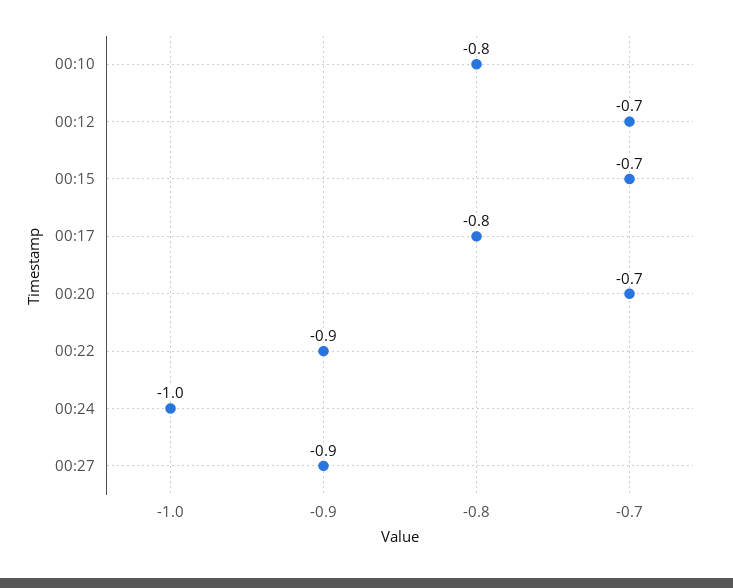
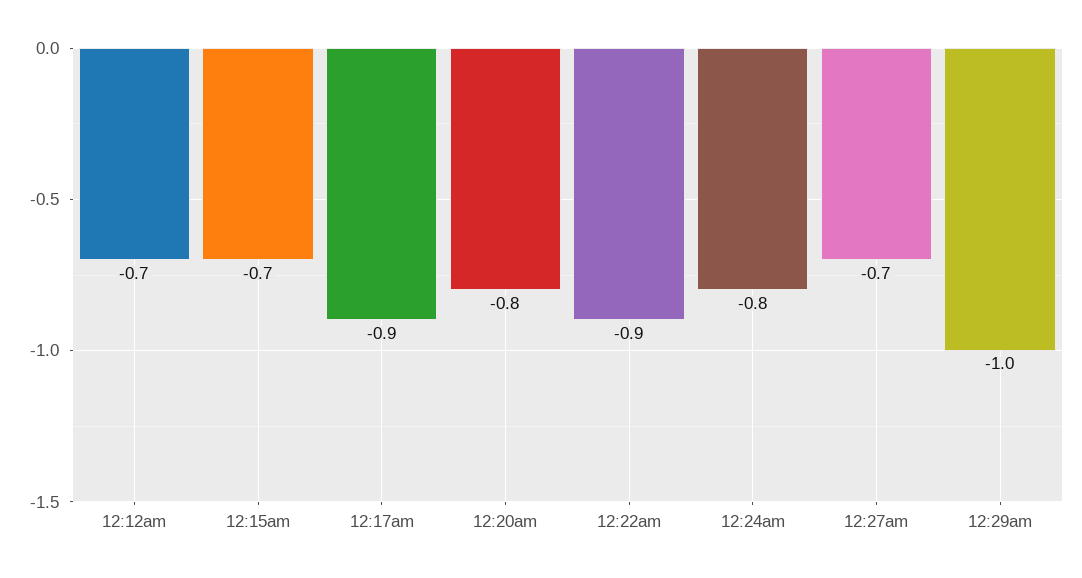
00:10: -0.8 -> none
00:17: -0.8 -> -0.9
00:20: -0.7 -> -0.8
00:24: -1 -> -0.8
00:27: -0.9 -> -0.7
12:29am: none -> -1

